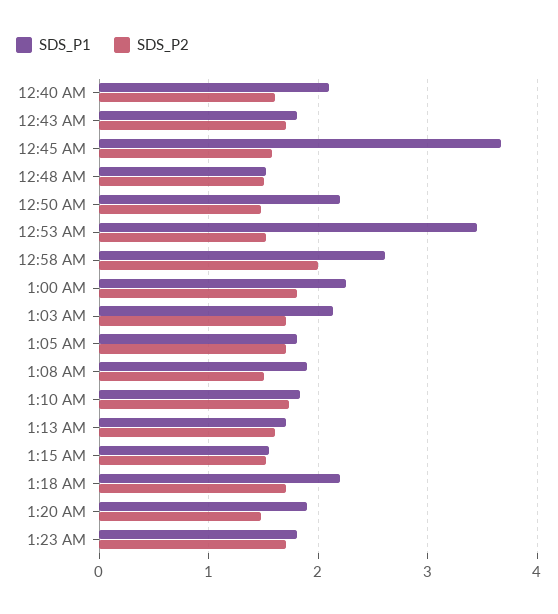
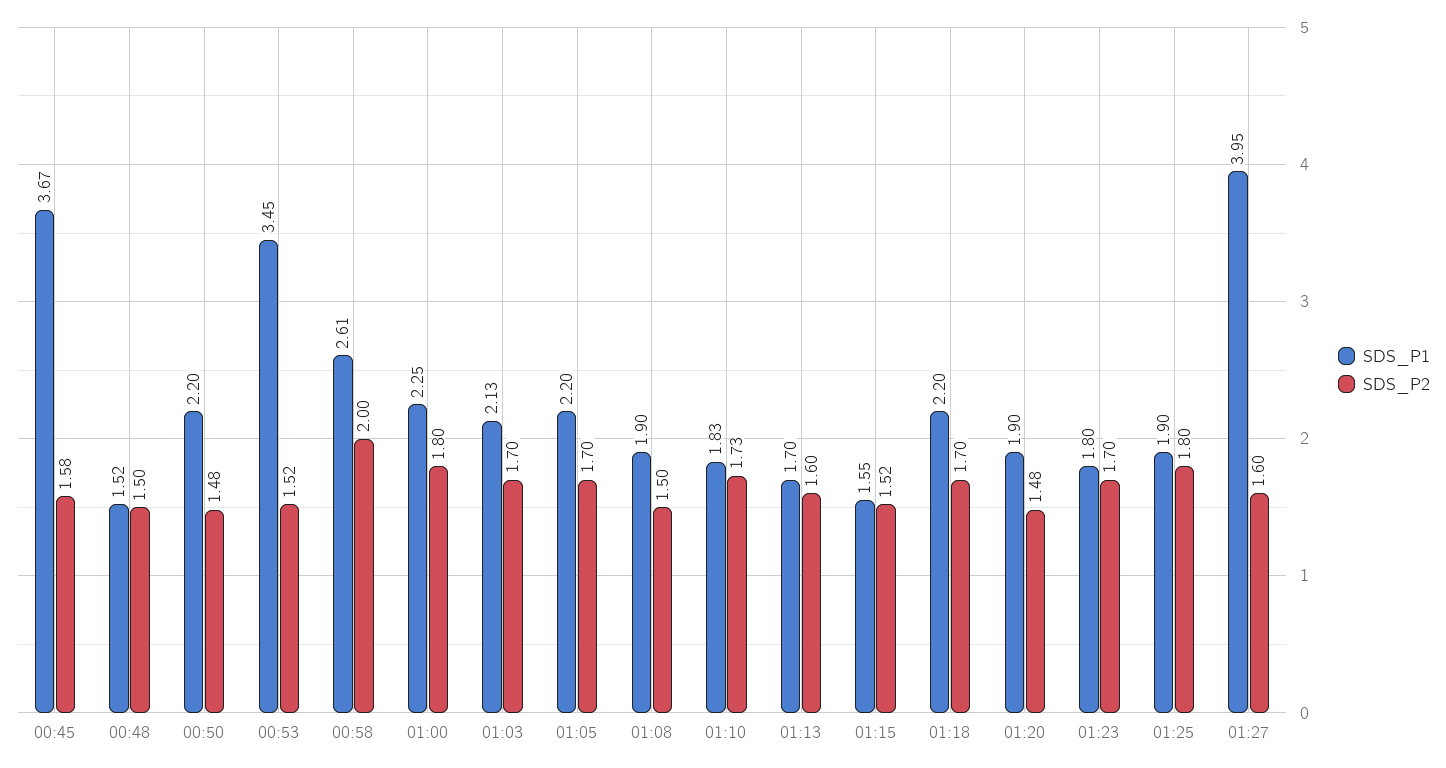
SDS_P1, 12:40 AM: 2.1 -> none
SDS_P2, 12:40 AM: 1.6 -> none
SDS_P1, 12:43 AM: 1.8 -> none
SDS_P2, 12:43 AM: 1.7 -> none
SDS_P1, 1:05 AM: 1.8 -> 2.2
SDS_P1, 01:25: none -> 1.9
SDS_P2, 01:25: none -> 1.8
SDS_P1, 01:27: none -> 3.95
SDS_P2, 01:27: none -> 1.6

